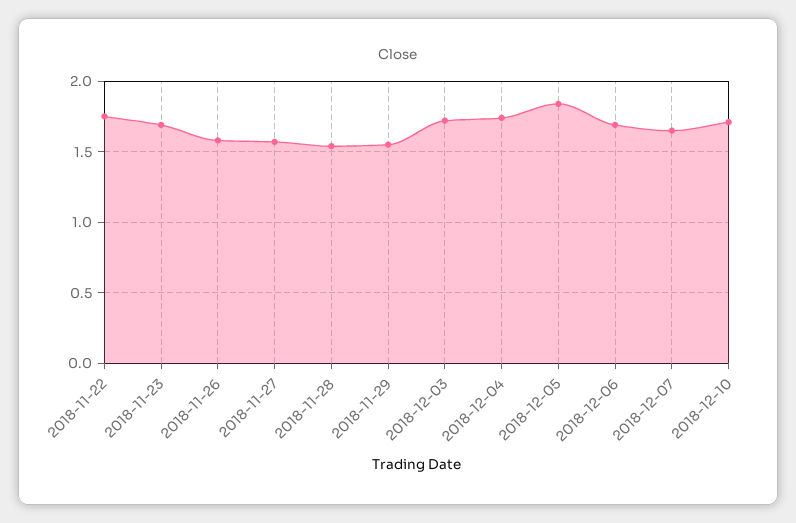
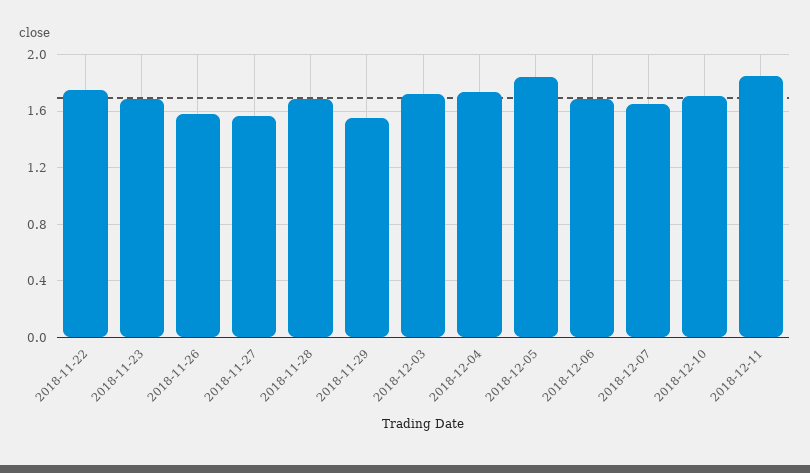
2018-11-28: 1.55 -> 1.7
2018-12-11: none -> 1.85

